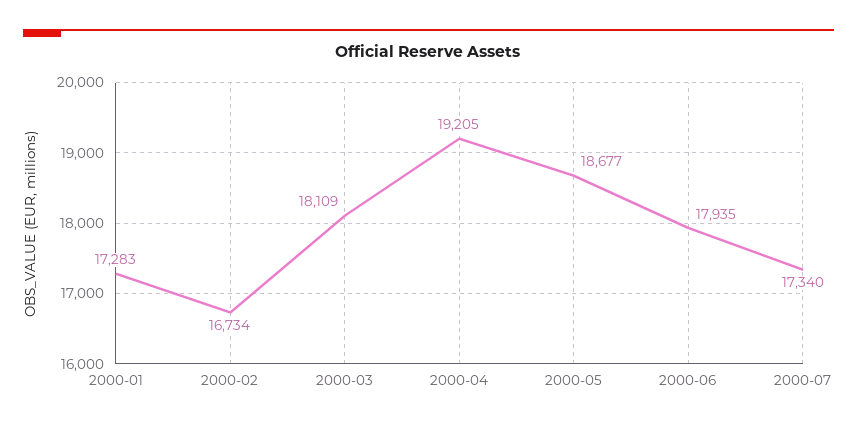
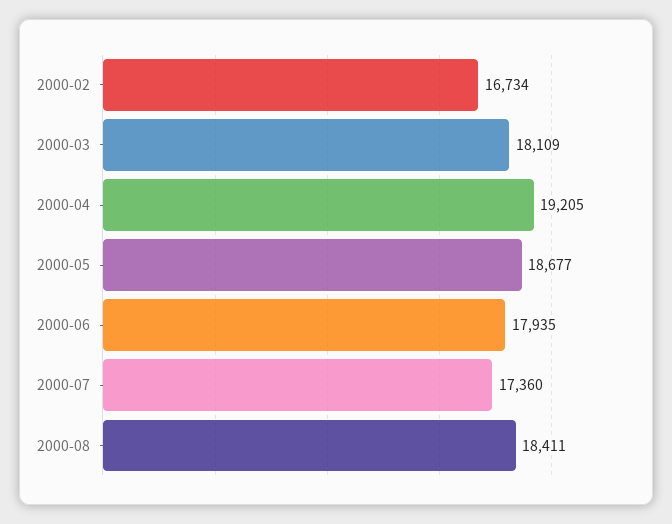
2000-01: 17283 -> none
2000-07: 17340 -> 17360
2000-08: none -> 18411

